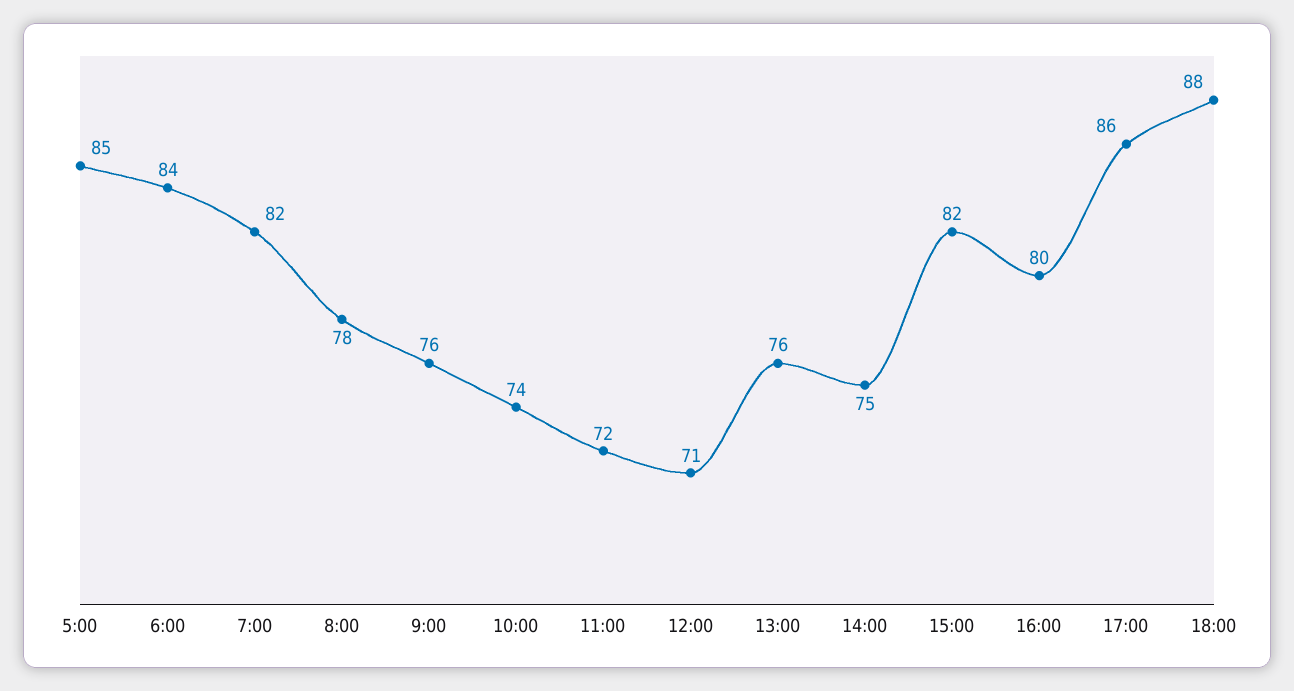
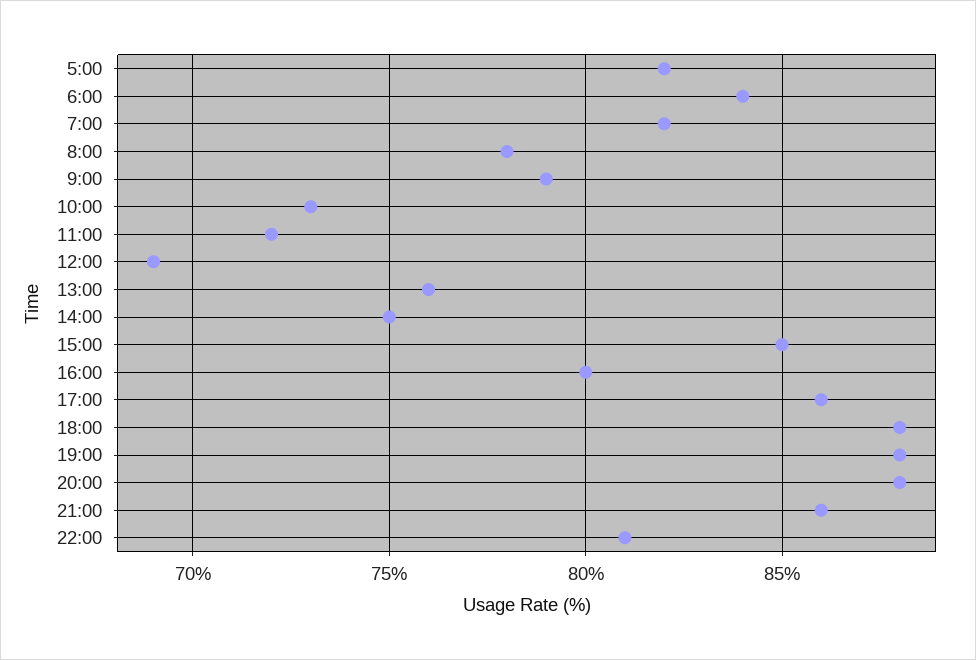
5:00: 85 -> 82
9:00: 76 -> 79
10:00: 74 -> 73
12:00: 71 -> 69
15:00: 82 -> 85
19:00: none -> 88
20:00: none -> 88
21:00: none -> 86
22:00: none -> 81

